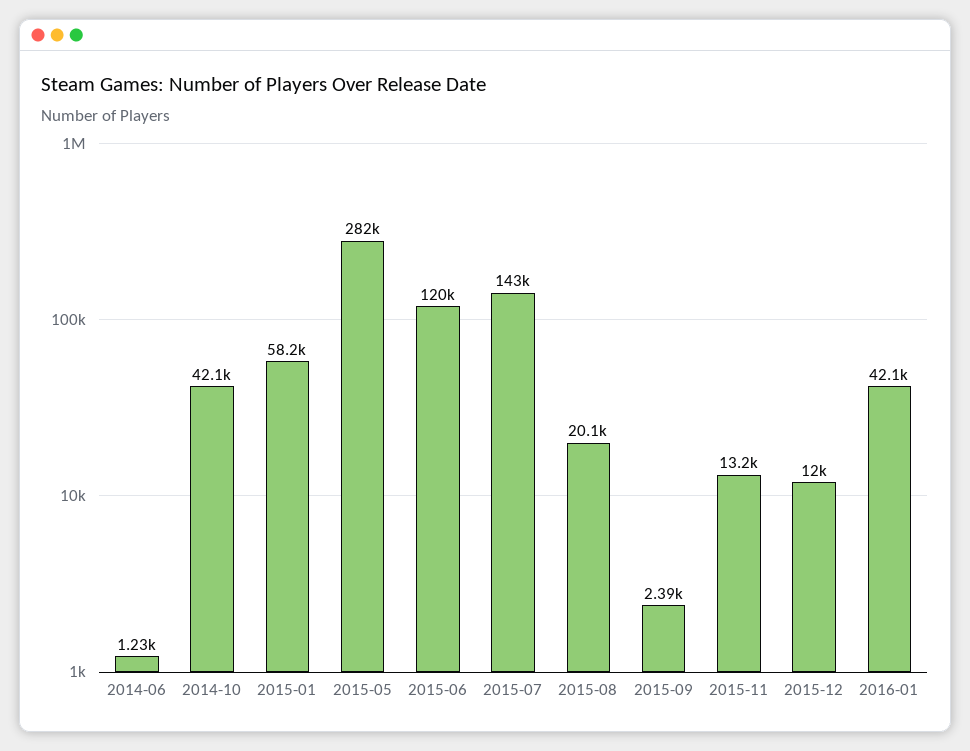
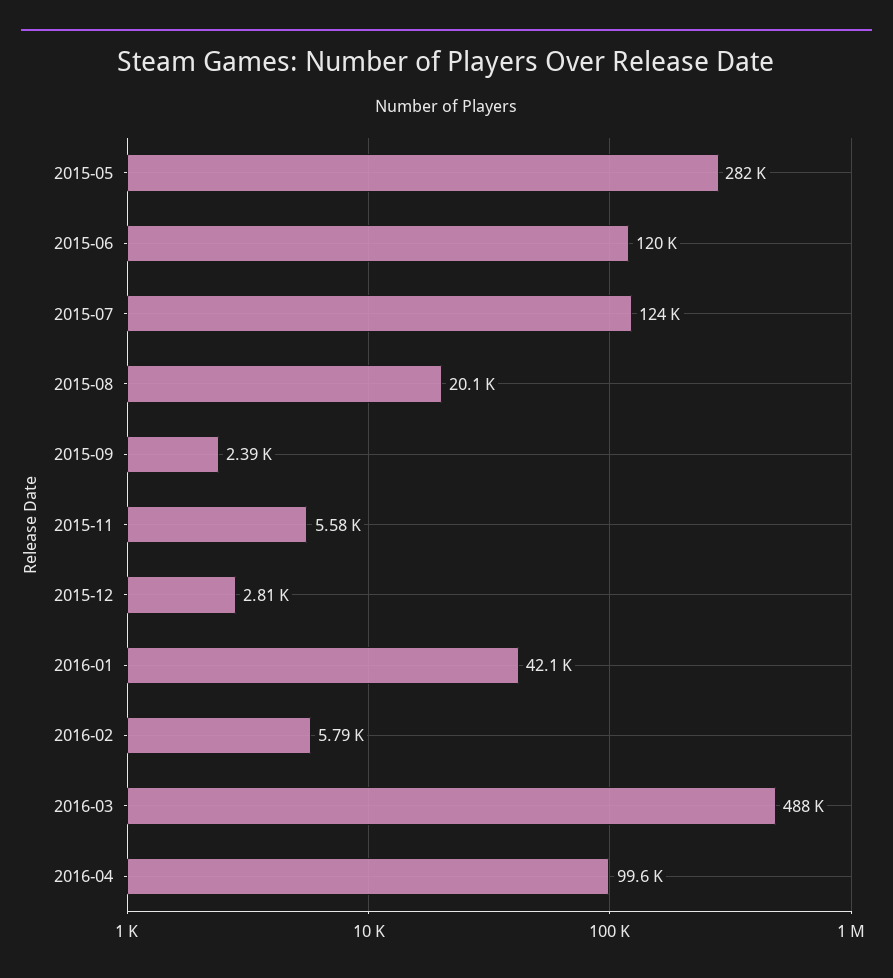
2014-06: 1230 -> none
2014-10: 42100 -> none
2015-01: 58200 -> none
2015-07: 143000 -> 124000
2015-11: 13200 -> 5580
2015-12: 12000 -> 2810
2016-02: none -> 5790
2016-03: none -> 488000
2016-04: none -> 99600

